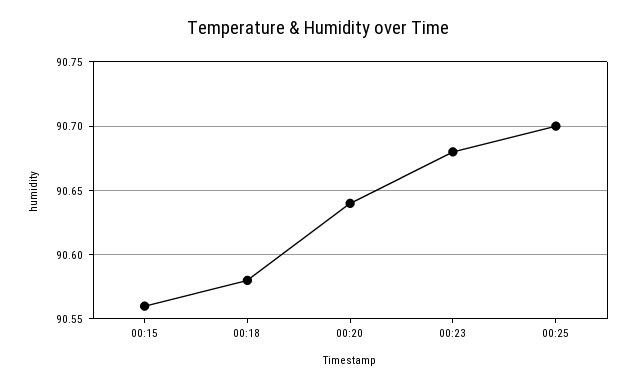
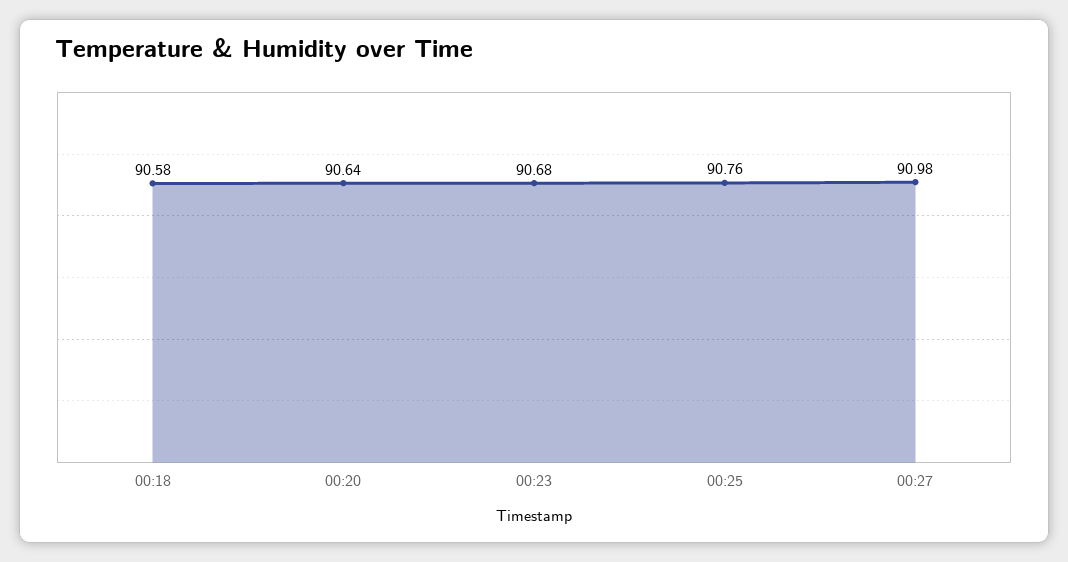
00:15: 90.56 -> none
00:25: 90.7 -> 90.76
00:27: none -> 90.98

